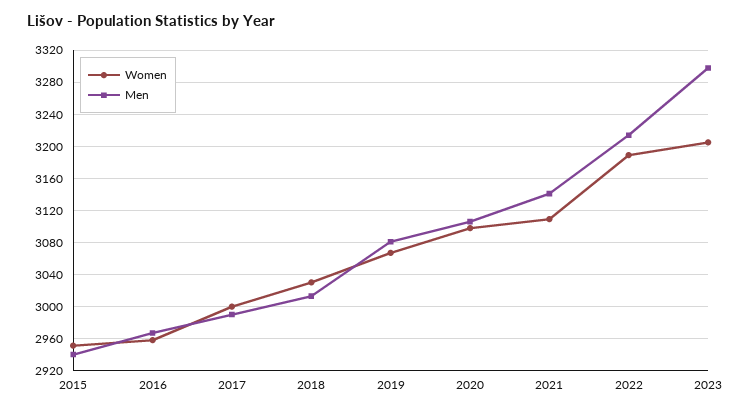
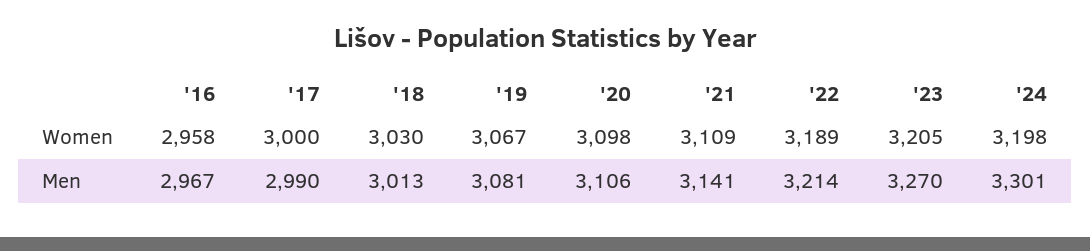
Women, 2015: 2950 -> none
Men, 2015: 2940 -> none
Men, 2023: 3300 -> 3270
Women, '24: none -> 3198
Men, '24: none -> 3301

